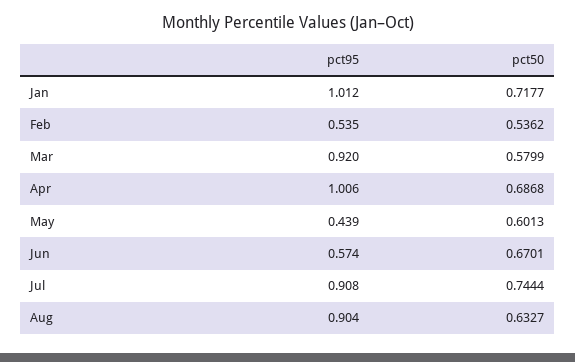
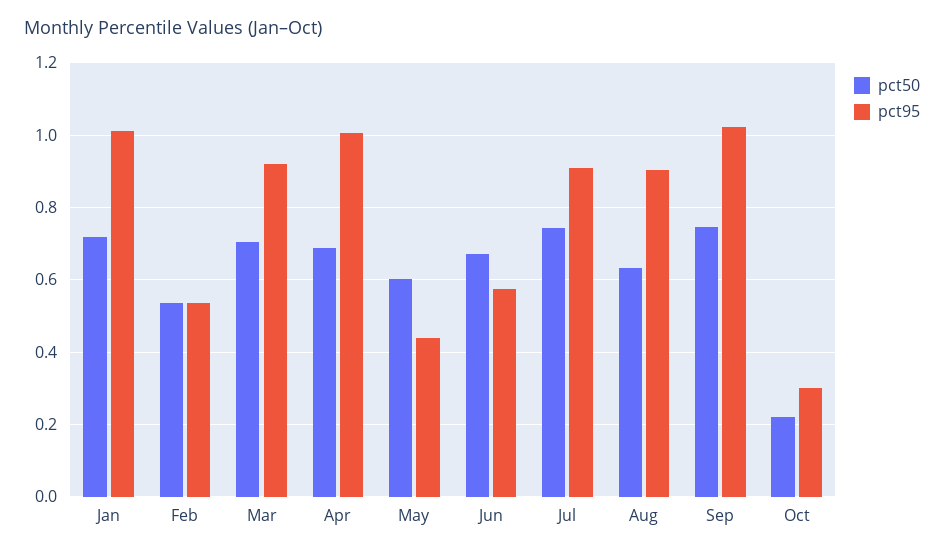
pct50, Mar: 0.5799 -> 0.7
pct50, Sep: none -> 0.74
pct95, Sep: none -> 1.02
pct50, Oct: none -> 0.22
pct95, Oct: none -> 0.3

